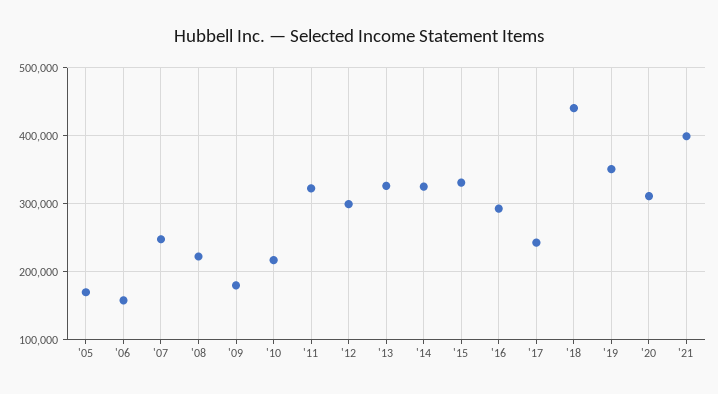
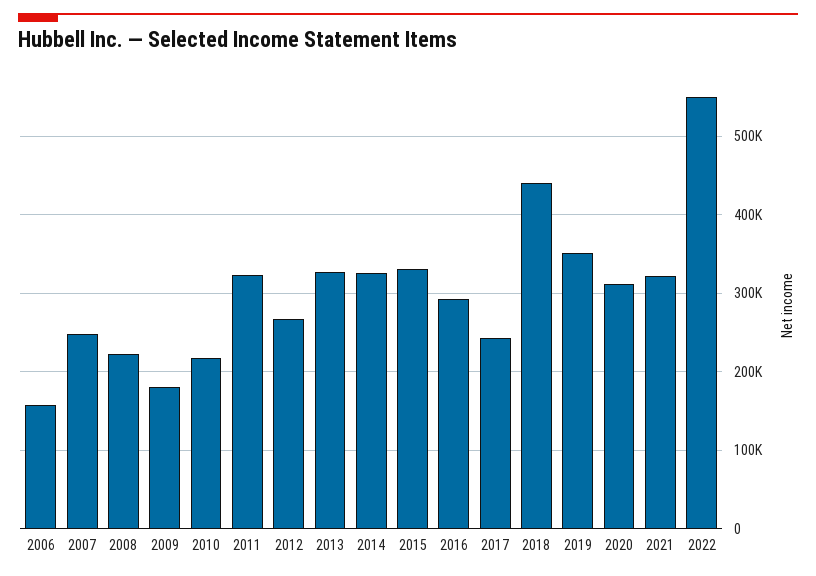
'05: 170000 -> none
'12: 300000 -> 270000
'21: 400000 -> 320000
2022: none -> 550000

